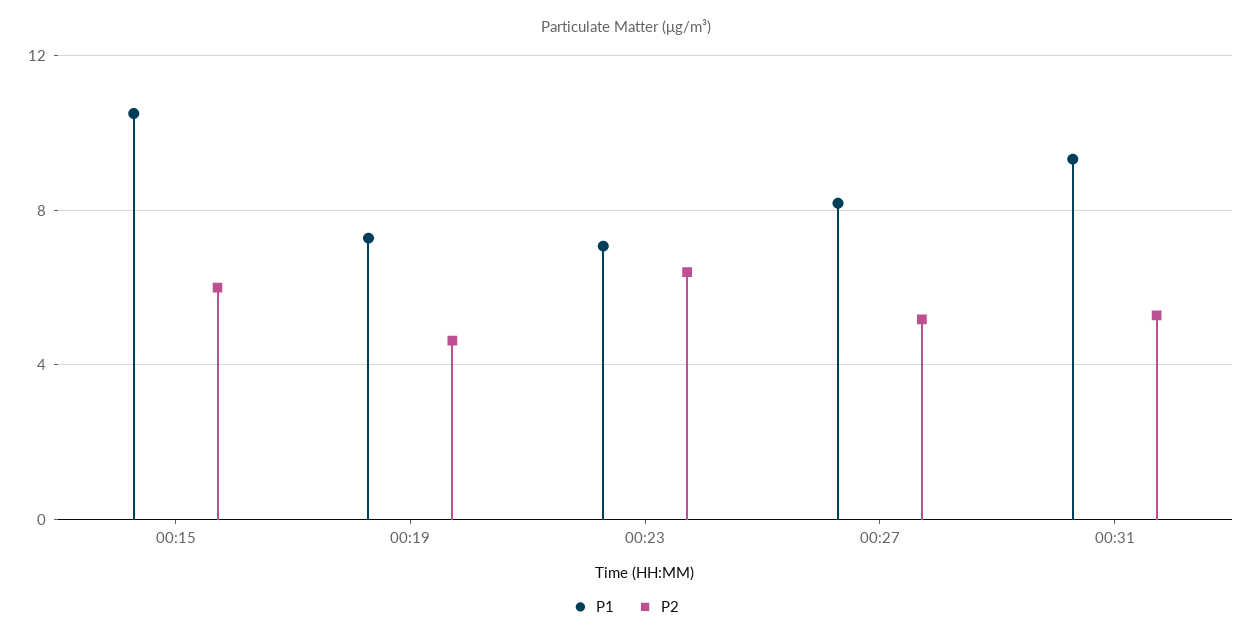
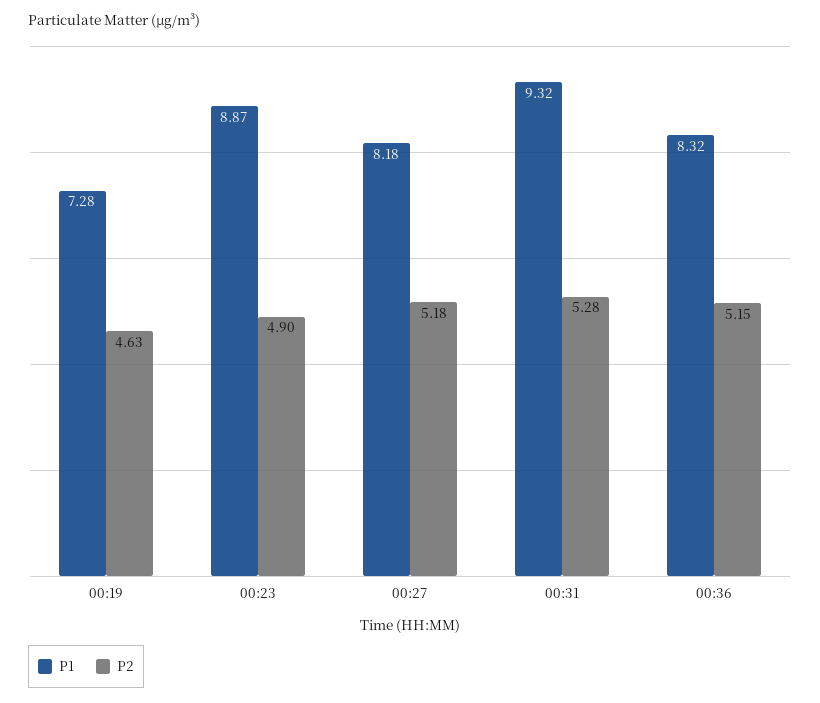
P1, 00:15: 10.5 -> none
P2, 00:15: 6 -> none
P1, 00:23: 7 -> 8.87
P2, 00:23: 6.5 -> 4.9
P1, 00:36: none -> 8.32
P2, 00:36: none -> 5.15

